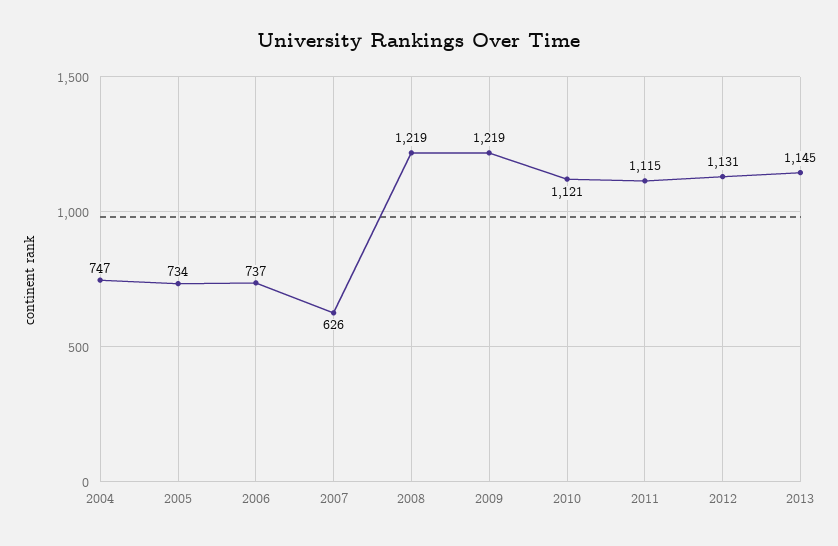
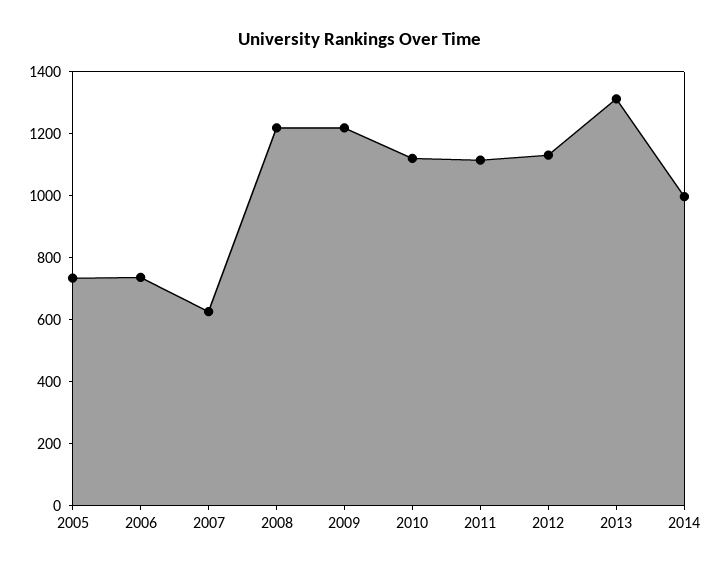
2004: 747 -> none
2013: 1145 -> 1300
2014: none -> 1000

